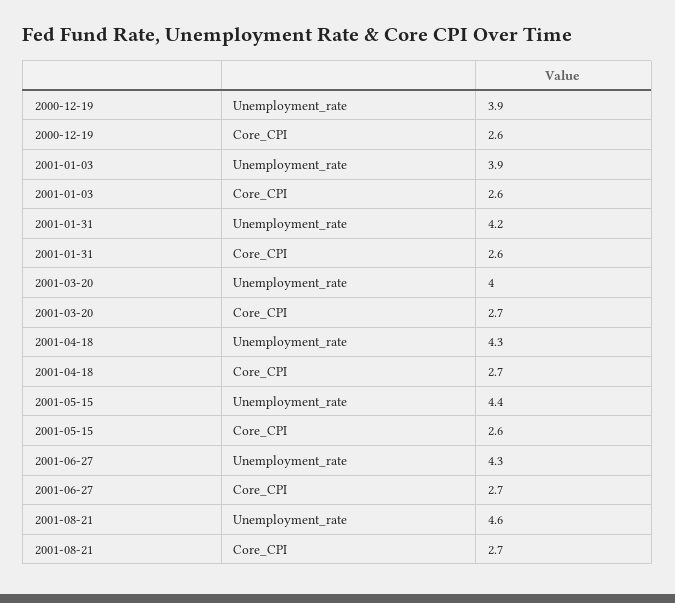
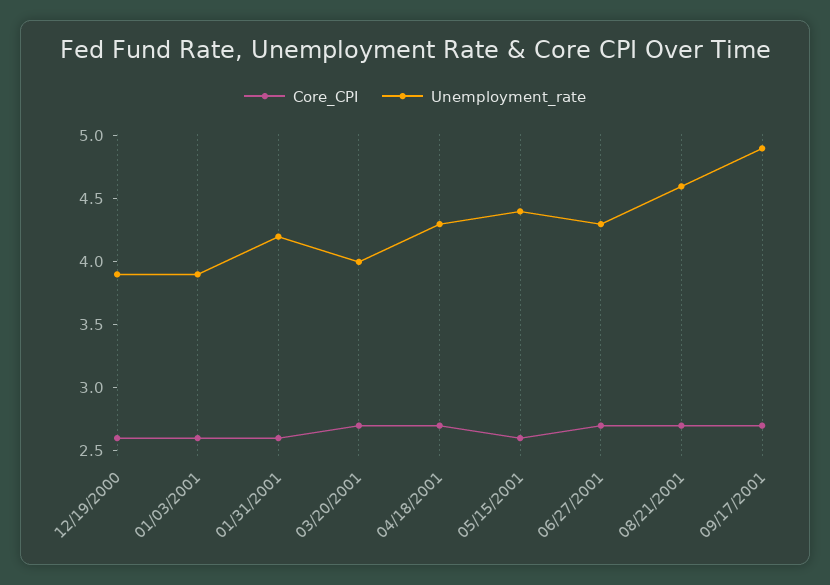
Core_CPI, 09/17/2001: none -> 2.7
Unemployment_rate, 09/17/2001: none -> 4.9

